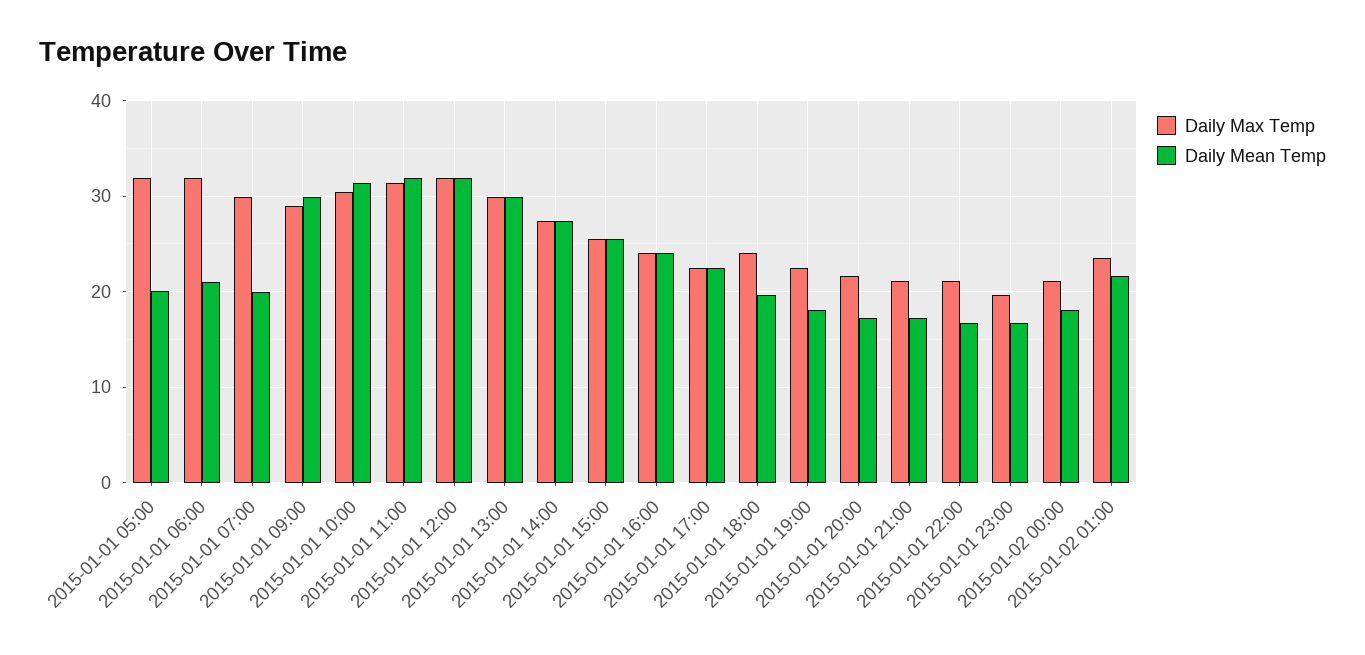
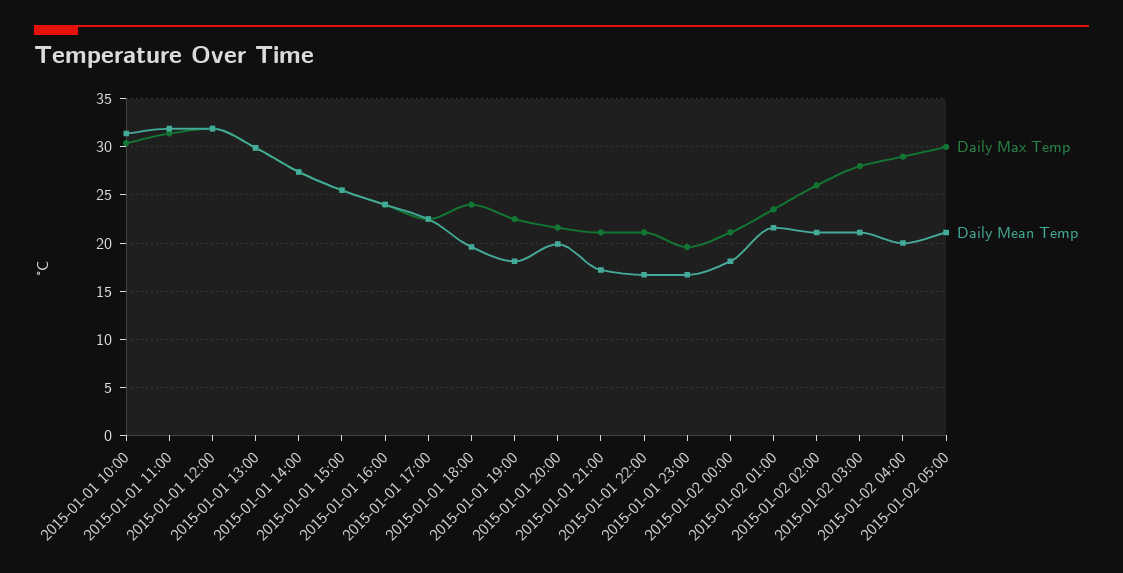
Daily Max Temp, 2015-01-01 05:00: 32 -> none
Daily Mean Temp, 2015-01-01 05:00: 20 -> none
Daily Max Temp, 2015-01-01 06:00: 32 -> none
Daily Mean Temp, 2015-01-01 06:00: 21 -> none
Daily Max Temp, 2015-01-01 07:00: 30 -> none
Daily Mean Temp, 2015-01-01 07:00: 20 -> none
Daily Max Temp, 2015-01-01 09:00: 29 -> none
Daily Mean Temp, 2015-01-01 09:00: 30 -> none
Daily Mean Temp, 2015-01-01 20:00: 17 -> 20
Daily Max Temp, 2015-01-02 02:00: none -> 26
Daily Mean Temp, 2015-01-02 02:00: none -> 21
Daily Max Temp, 2015-01-02 03:00: none -> 28
Daily Mean Temp, 2015-01-02 03:00: none -> 21
Daily Max Temp, 2015-01-02 04:00: none -> 29
Daily Mean Temp, 2015-01-02 04:00: none -> 20
Daily Max Temp, 2015-01-02 05:00: none -> 30
Daily Mean Temp, 2015-01-02 05:00: none -> 21

